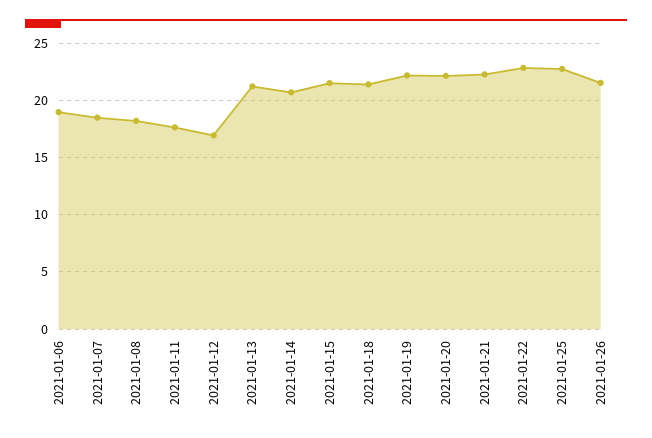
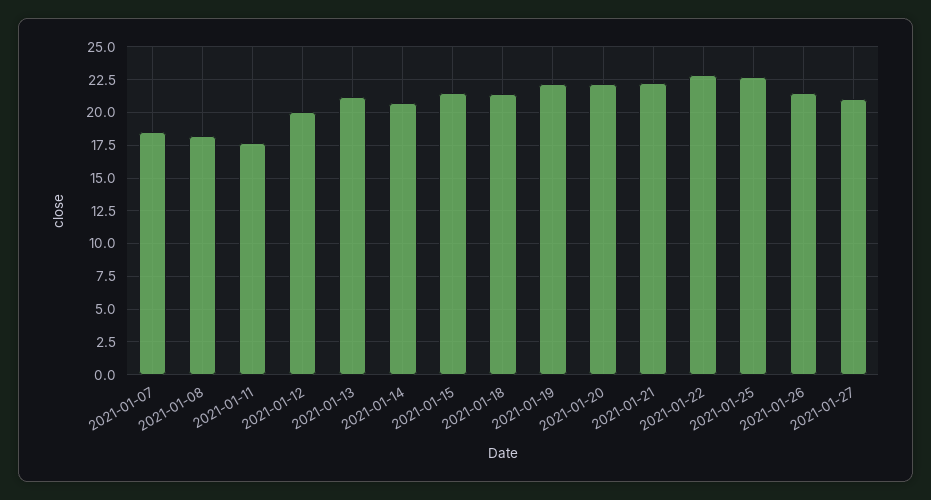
2021-01-06: 19 -> none
2021-01-12: 17 -> 20
2021-01-27: none -> 21

